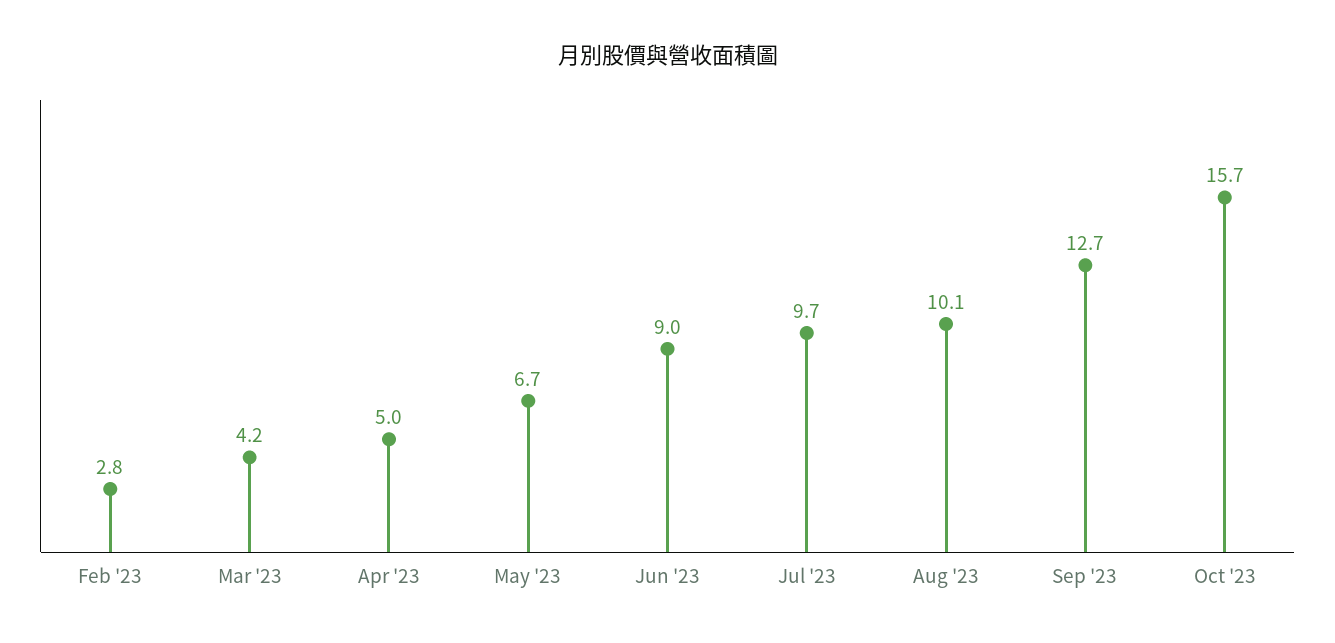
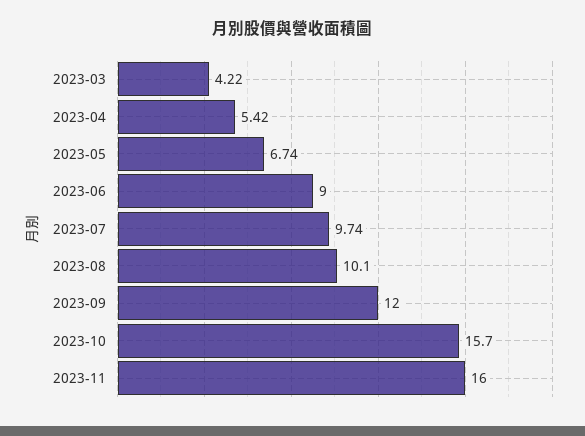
Feb '23: 2.8 -> none
Apr '23: 5 -> 5.42
Sep '23: 12.7 -> 12
2023-11: none -> 16

